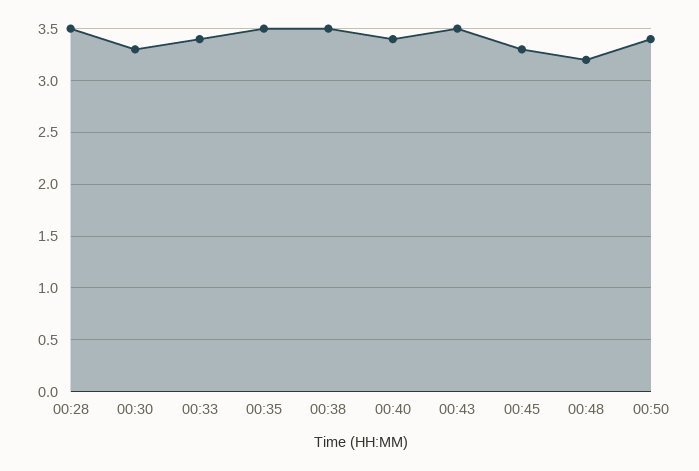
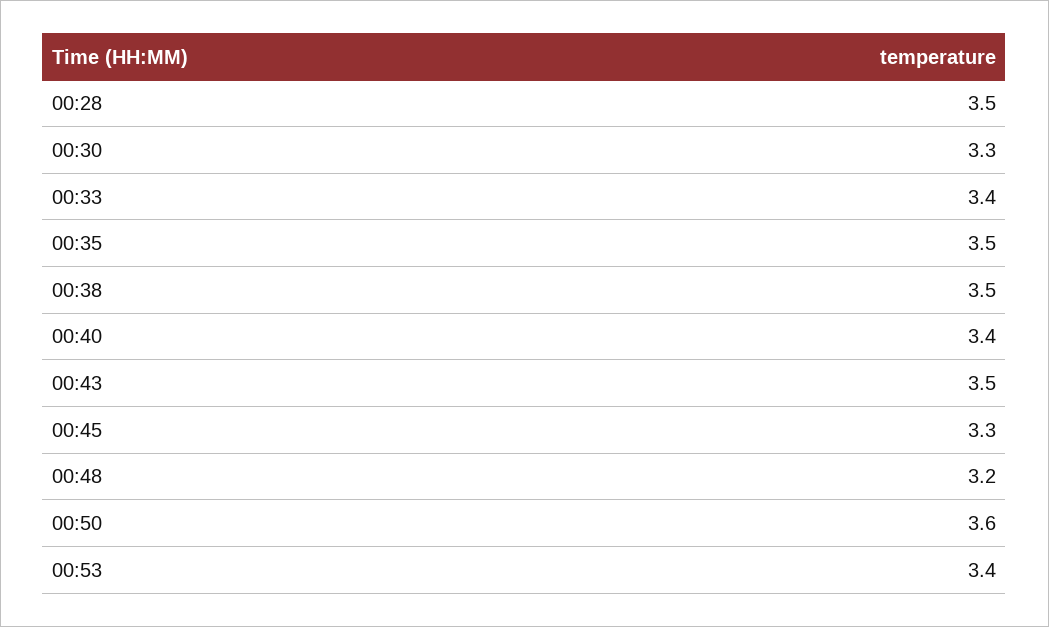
00:50: 3.4 -> 3.6
00:53: none -> 3.4

